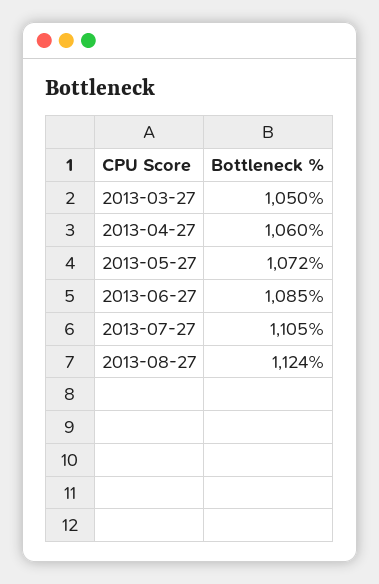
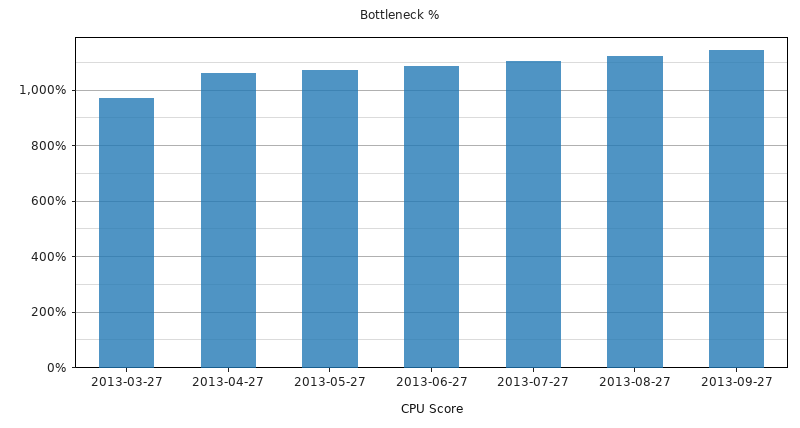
2013-03-27: 1050 -> 975
2013-09-27: none -> 1150

